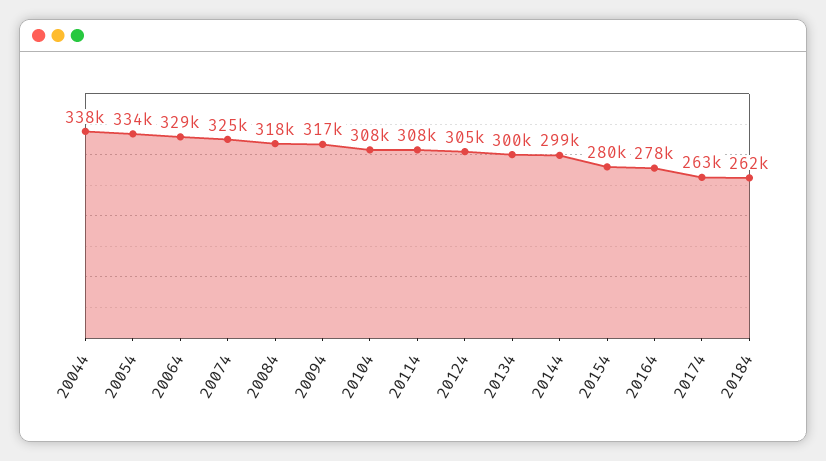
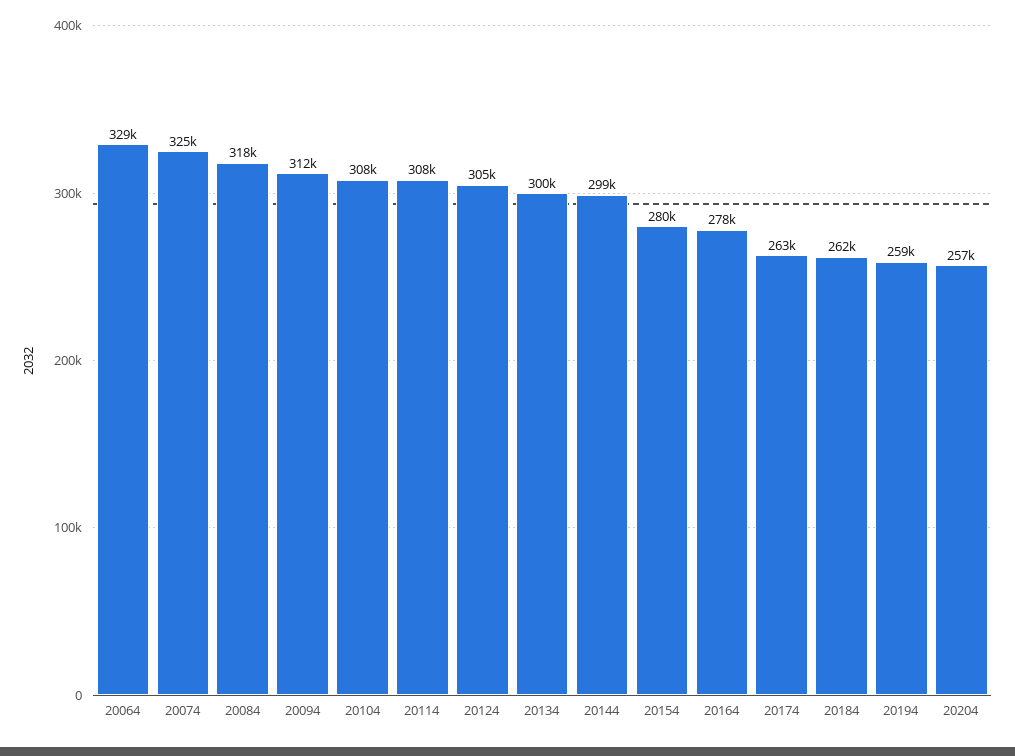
20044: 338000 -> none
20054: 334000 -> none
20094: 317000 -> 312000
20194: none -> 259000
20204: none -> 257000

